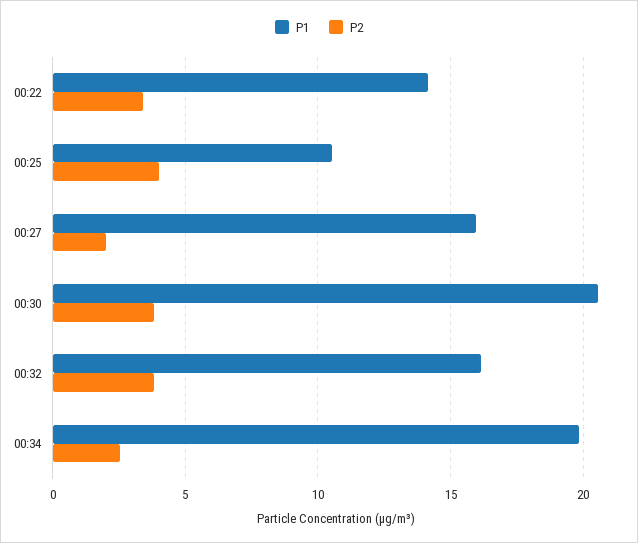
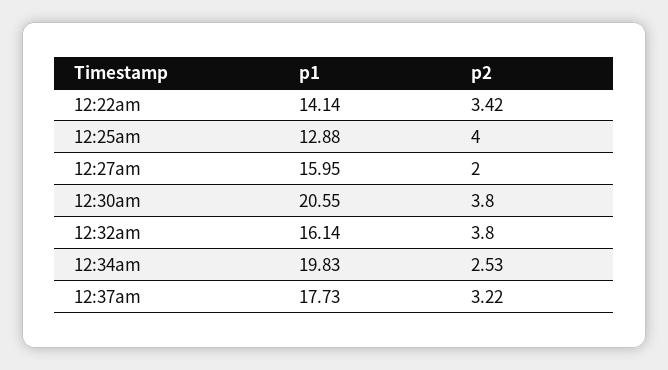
P1, 00:25: 10.5 -> 12.88
P1, 12:37am: none -> 17.73
P2, 12:37am: none -> 3.22

